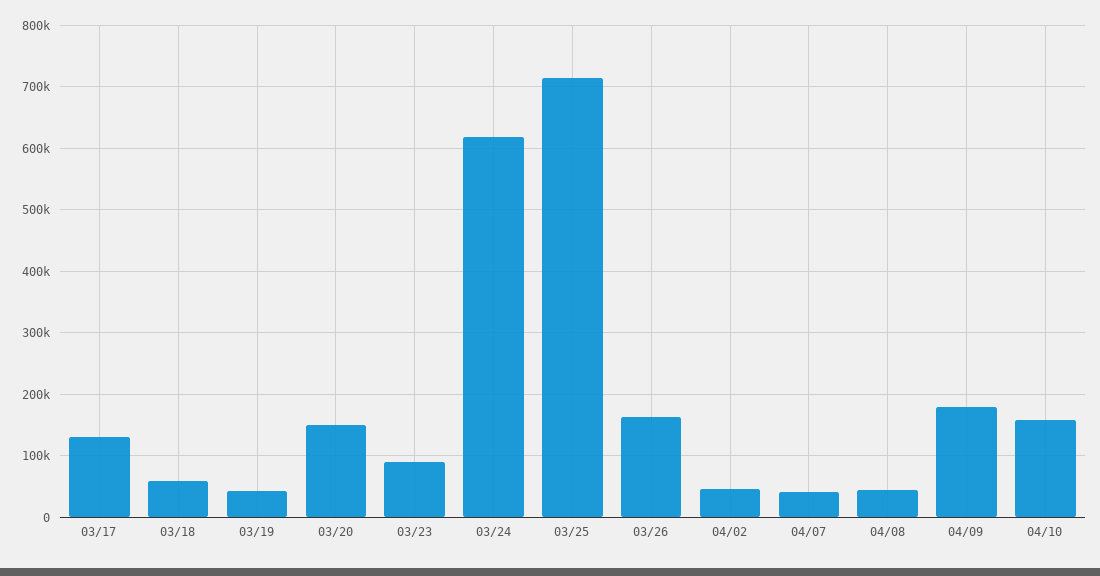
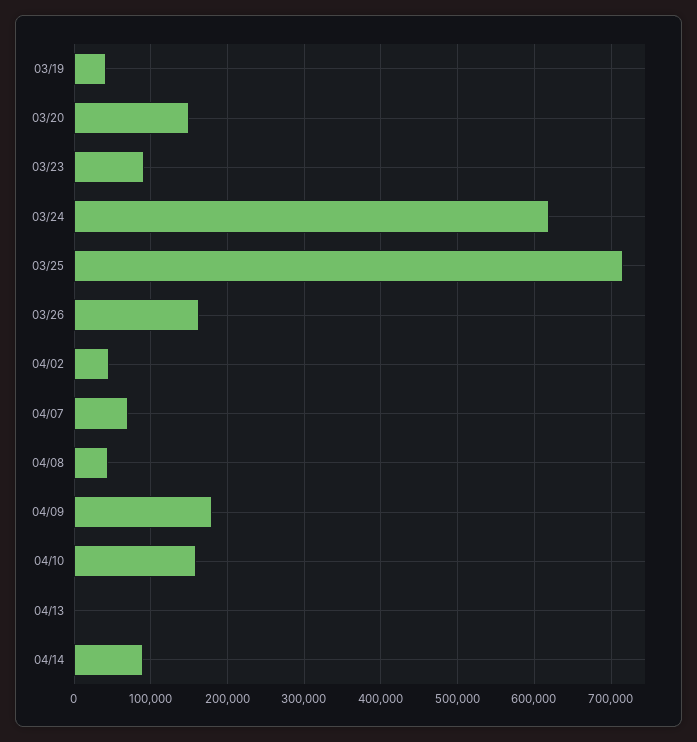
03/17: 130000 -> none
03/18: 60000 -> none
04/07: 40000 -> 70000
04/13: none -> 0
04/14: none -> 90000

